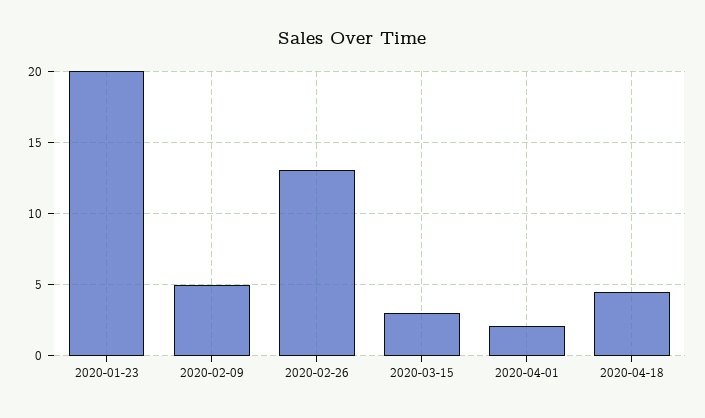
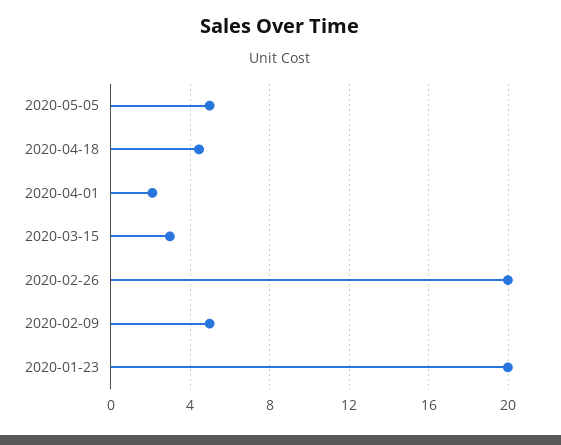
2020-02-26: 13 -> 20
2020-05-05: none -> 5

